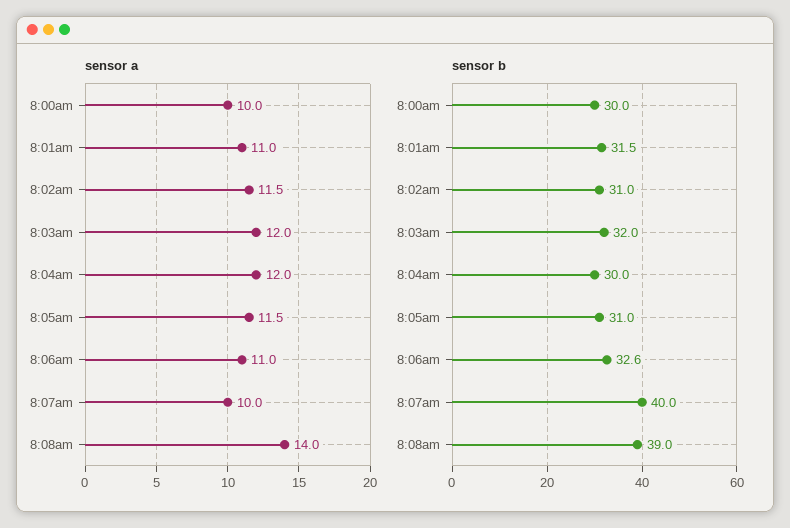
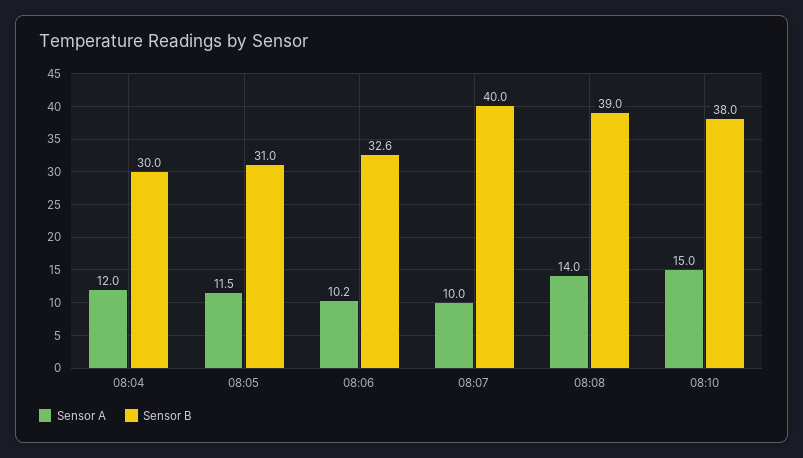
sensor a, 8:00am: 10 -> none
sensor a, 8:01am: 11 -> none
sensor a, 8:02am: 11.5 -> none
sensor a, 8:03am: 12 -> none
sensor a, 8:06am: 11 -> 10.2
sensor b, 8:00am: 30 -> none
sensor b, 8:01am: 31.5 -> none
sensor b, 8:02am: 31 -> none
sensor b, 8:03am: 32 -> none
sensor a, 08:10: none -> 15
sensor b, 08:10: none -> 38

